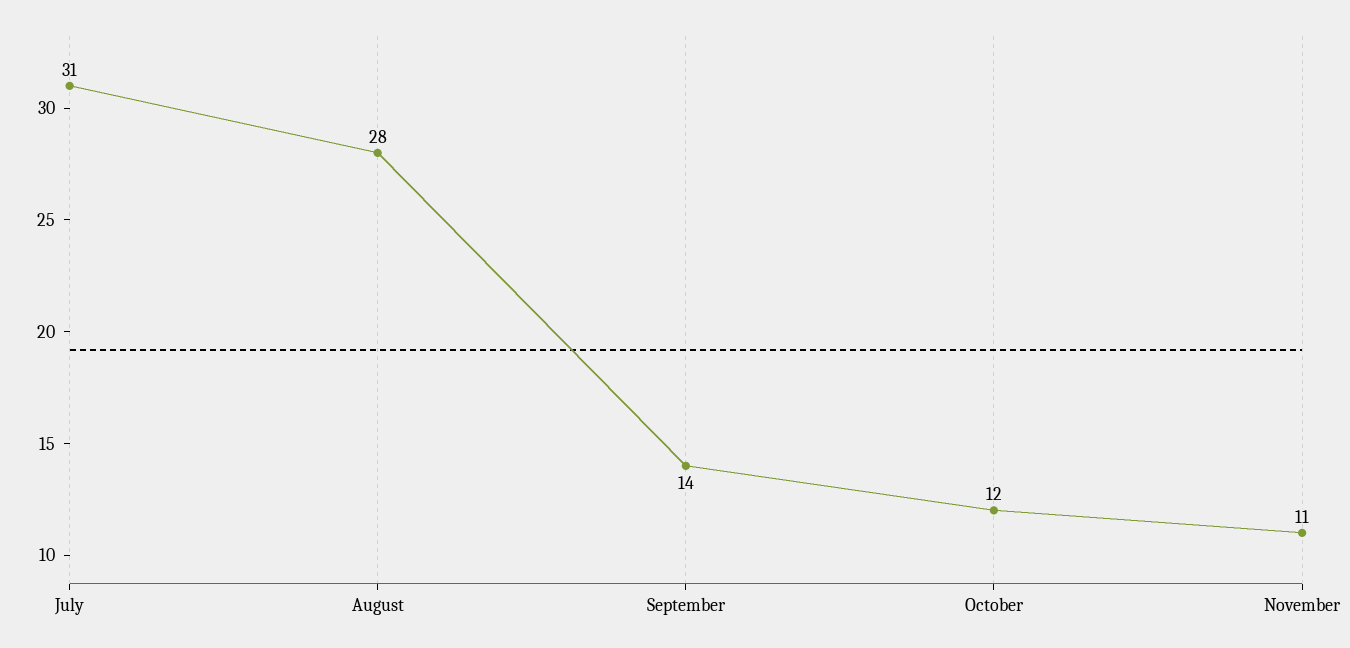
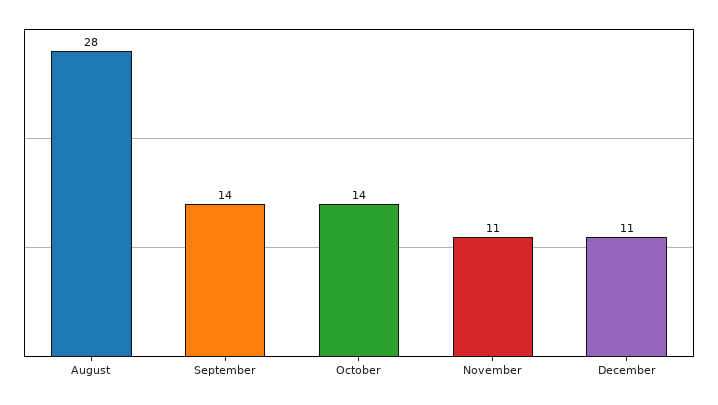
July: 31 -> none
October: 12 -> 14
December: none -> 11

